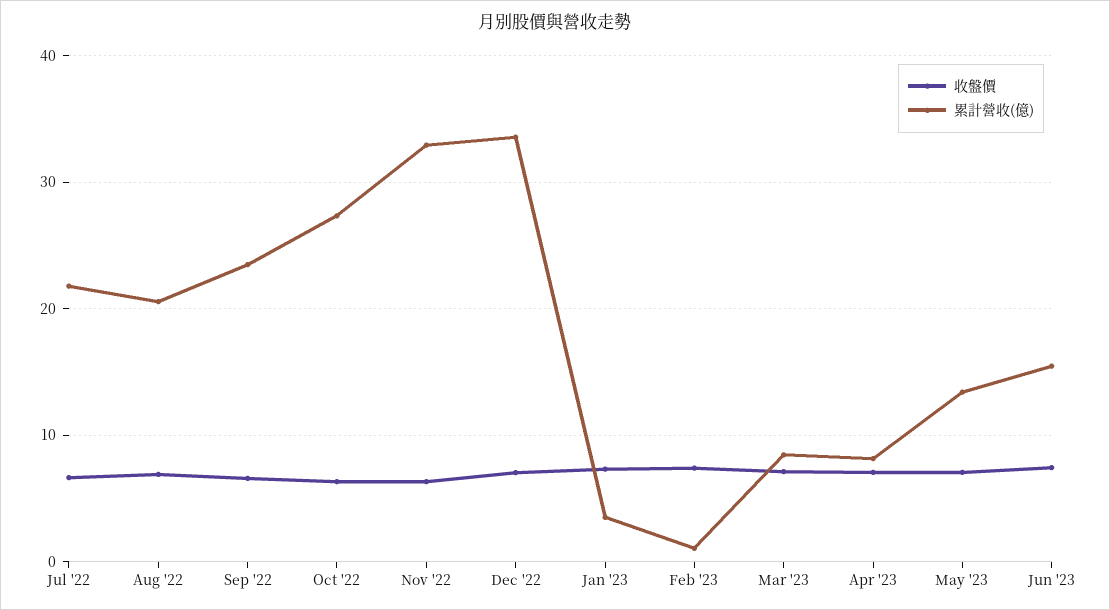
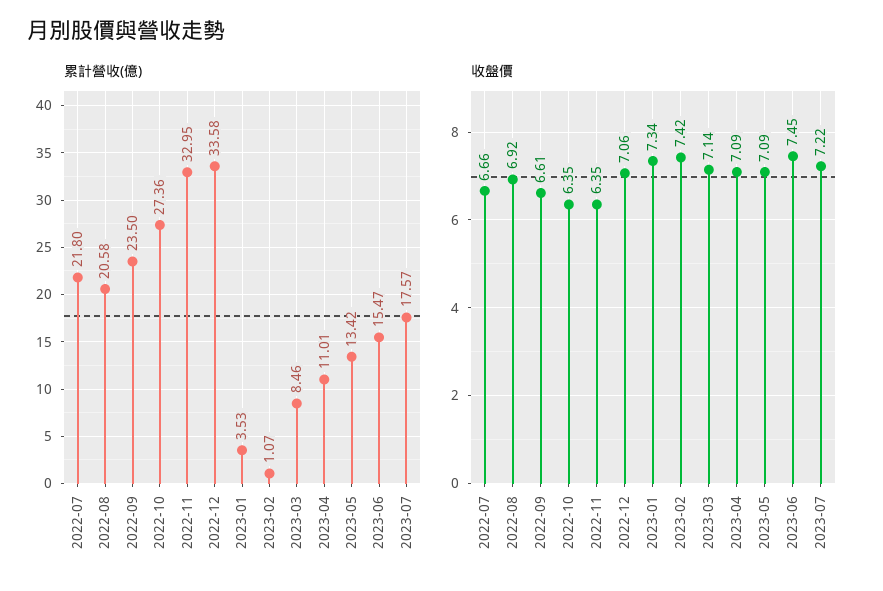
累計營收(億), Apr '23: 8 -> 11.01
累計營收(億), 2023-07: none -> 17.57
收盤價, 2023-07: none -> 7.22

